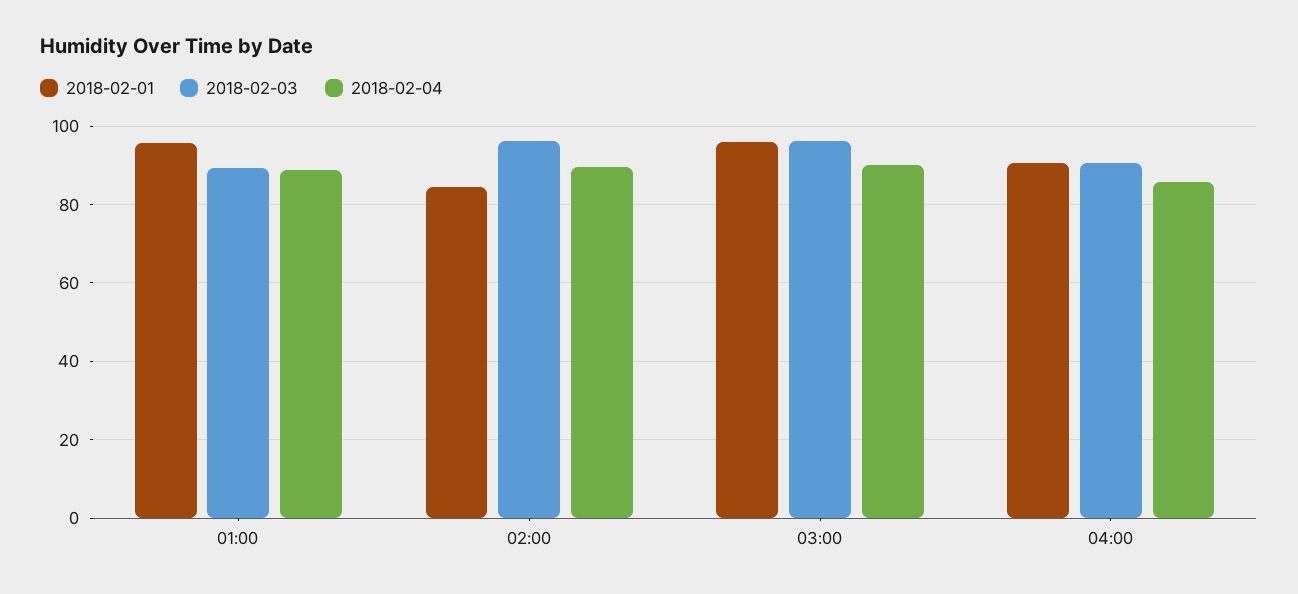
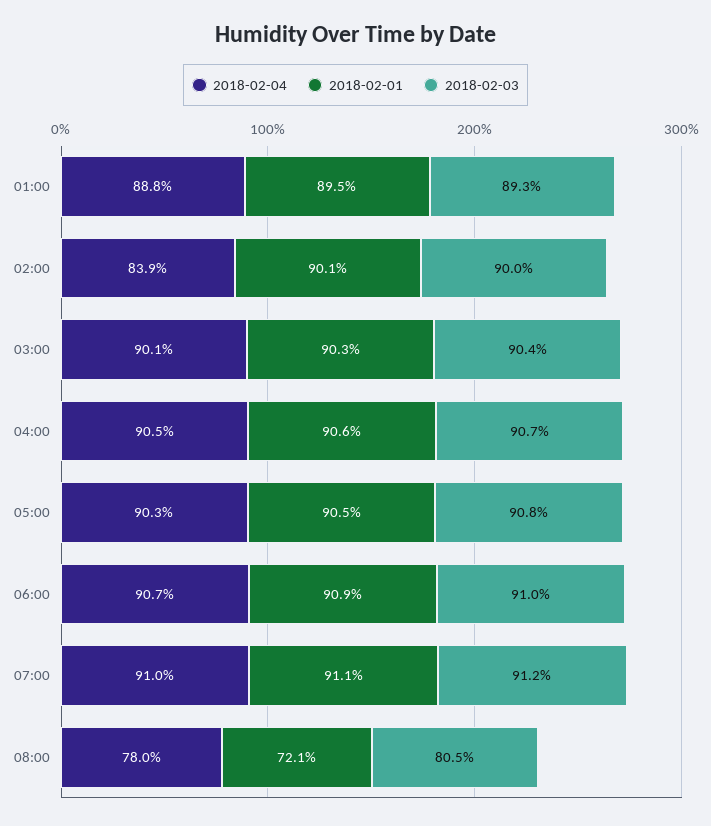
2018-02-01, 01:00: 96 -> 89.5
2018-02-01, 02:00: 84 -> 90.1
2018-02-03, 02:00: 96 -> 90
2018-02-04, 02:00: 90 -> 83.9
2018-02-01, 03:00: 96 -> 90.3
2018-02-03, 03:00: 96 -> 90.4
2018-02-04, 04:00: 86 -> 90.5
2018-02-04, 05:00: none -> 90.3
2018-02-01, 05:00: none -> 90.5
2018-02-03, 05:00: none -> 90.8
2018-02-04, 06:00: none -> 90.7
2018-02-01, 06:00: none -> 90.9
2018-02-03, 06:00: none -> 91
2018-02-04, 07:00: none -> 91
2018-02-01, 07:00: none -> 91.1
2018-02-03, 07:00: none -> 91.2
2018-02-04, 08:00: none -> 78
2018-02-01, 08:00: none -> 72.1
2018-02-03, 08:00: none -> 80.5

